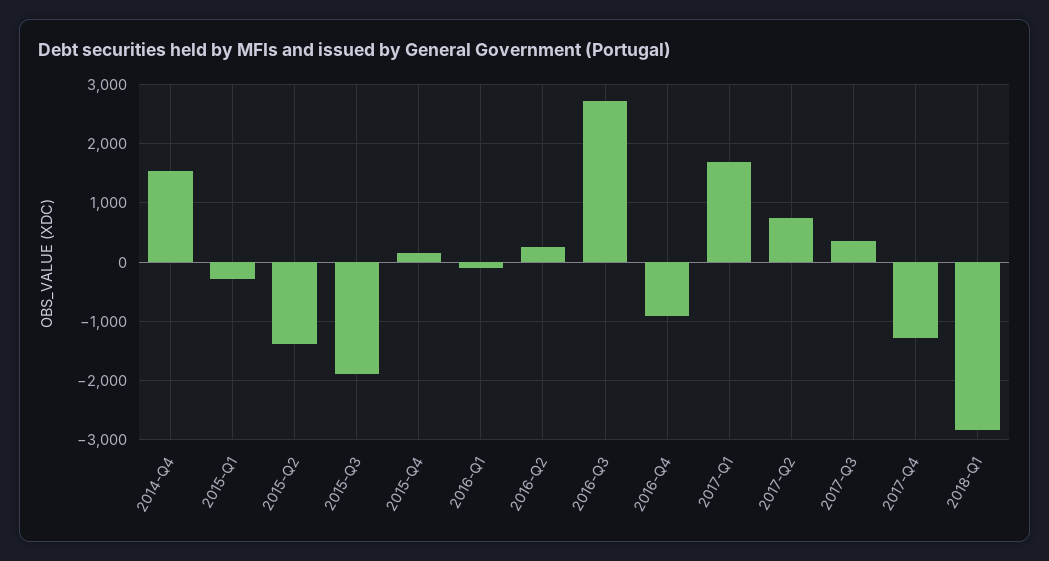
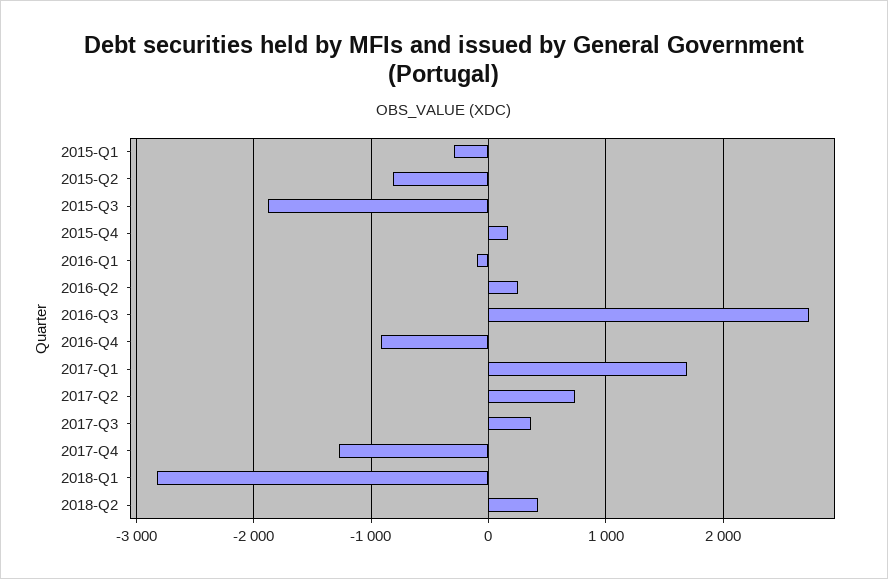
2014-Q4: 1600 -> none
2015-Q2: -1400 -> -800
2018-Q2: none -> 400

